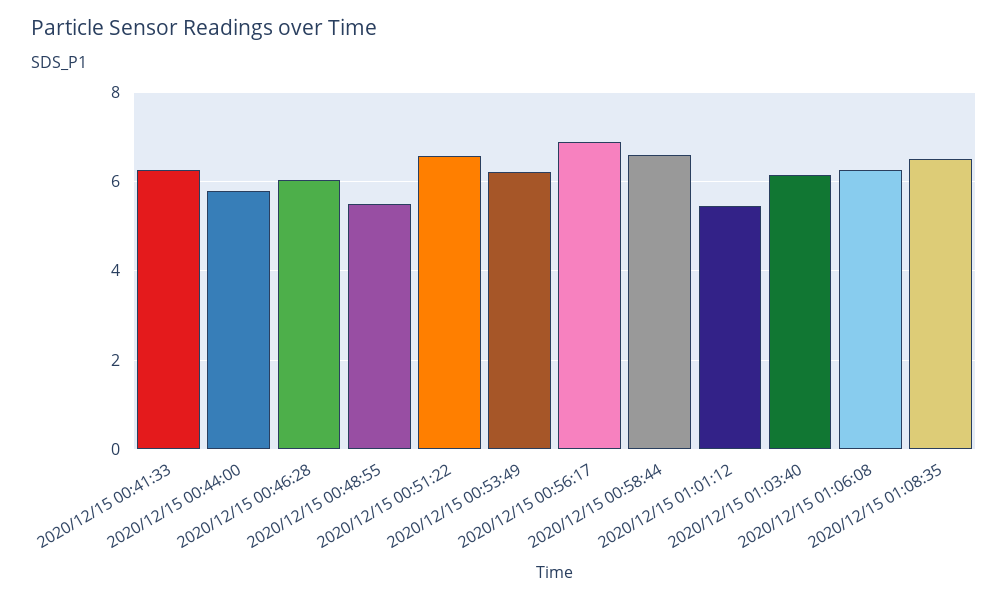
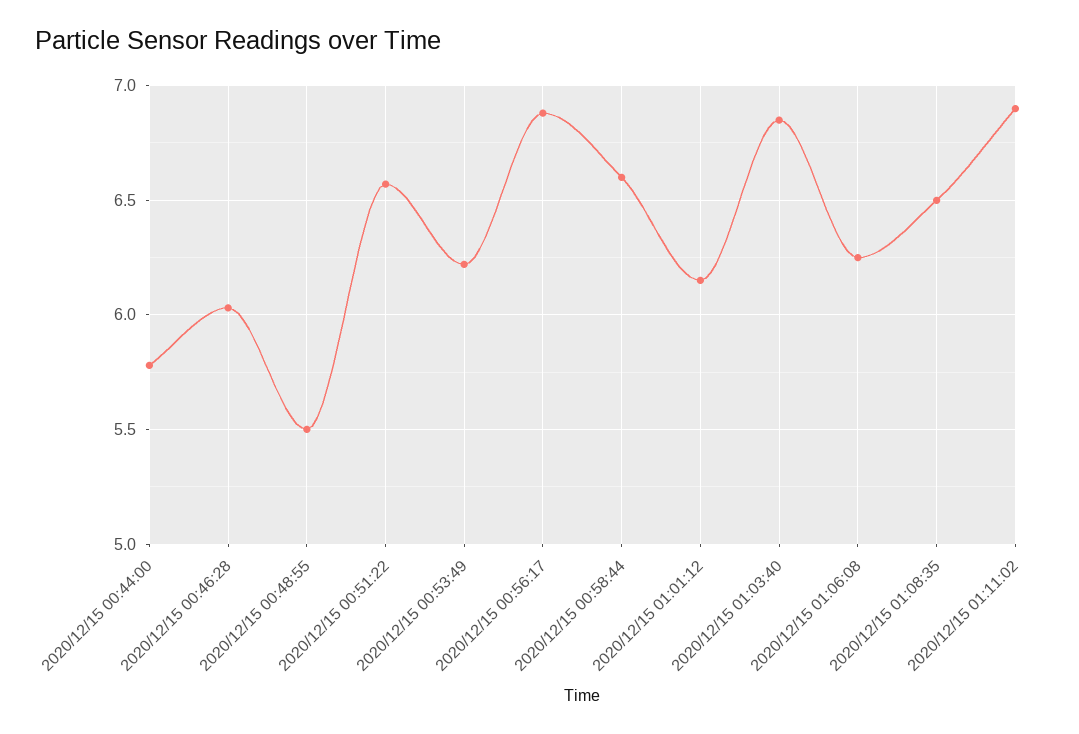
2020/12/15 00:41:33: 6.2 -> none
2020/12/15 01:01:12: 5.4 -> 6.15
2020/12/15 01:03:40: 6.2 -> 6.85
2020/12/15 01:11:02: none -> 6.9

